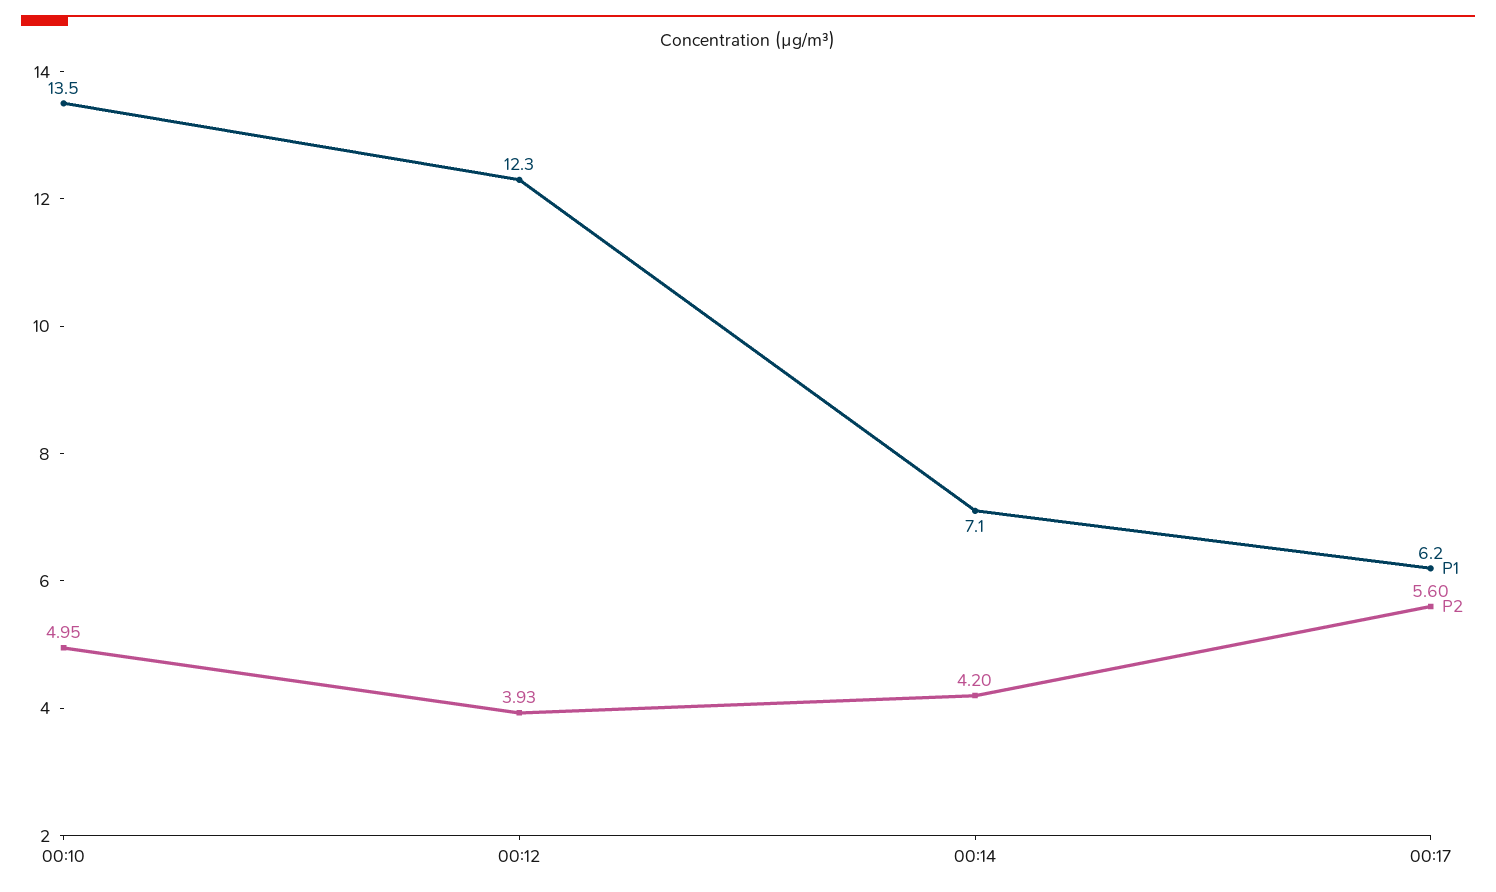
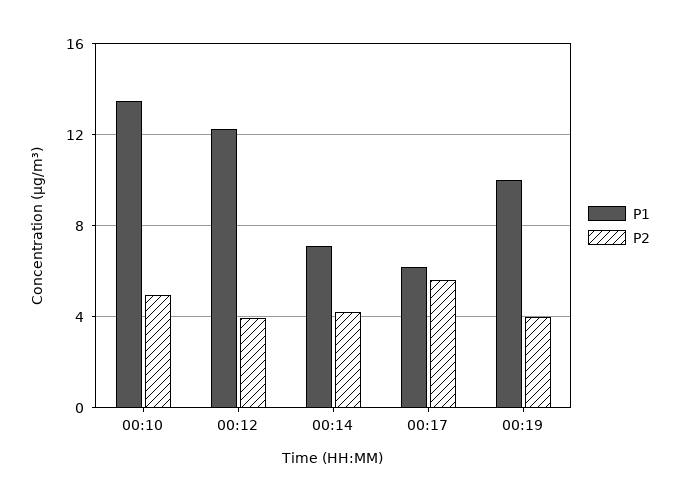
P1, 00:19: none -> 10
P2, 00:19: none -> 4

